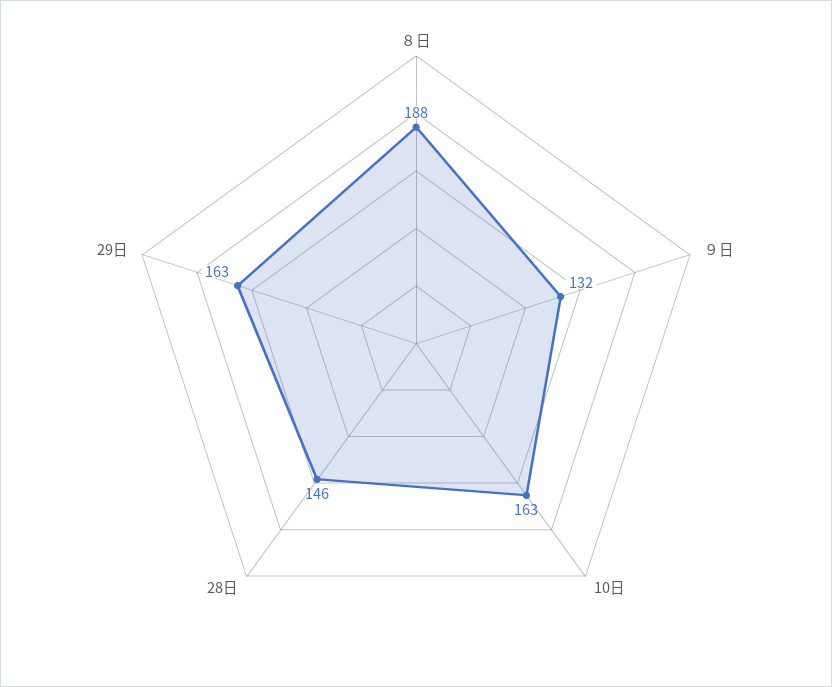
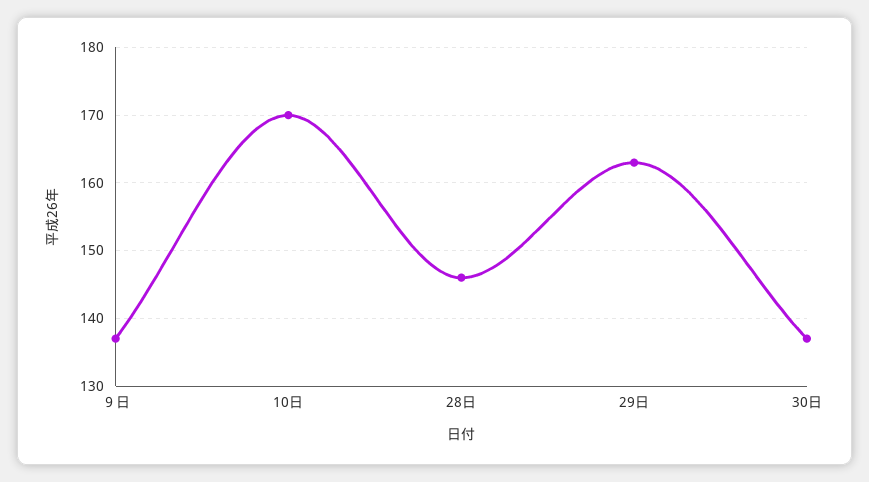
８日: 188 -> none
９日: 132 -> 137
10日: 163 -> 170
30日: none -> 137

